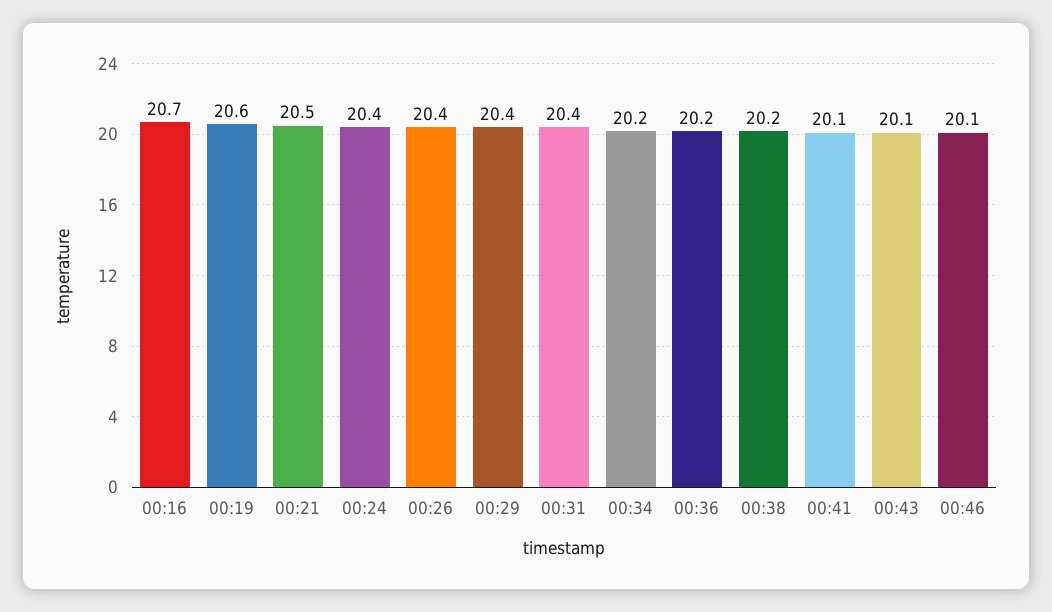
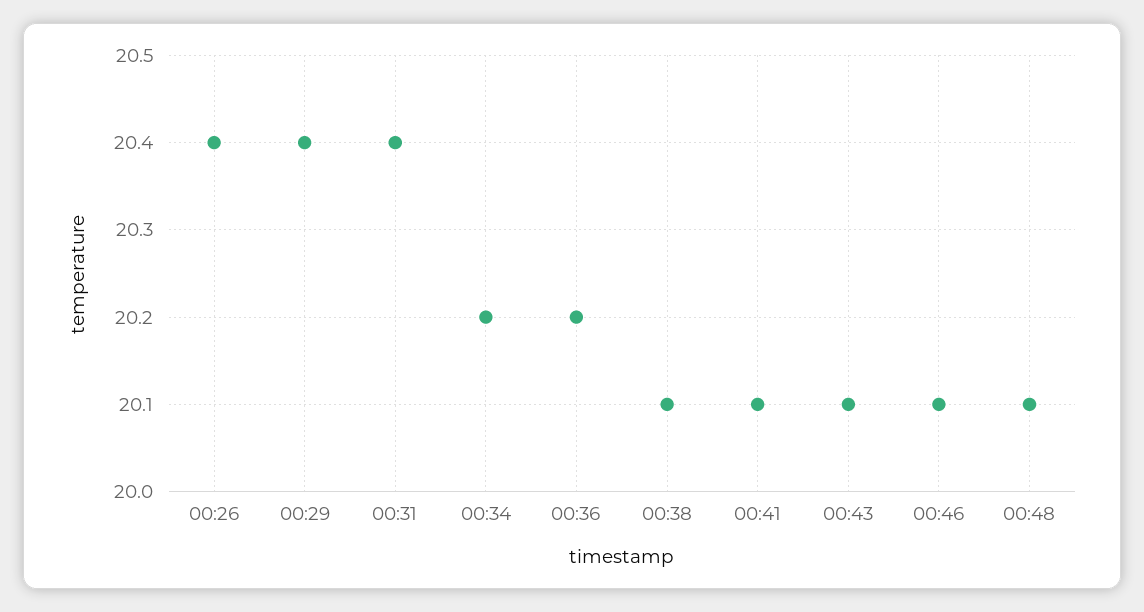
00:16: 20.7 -> none
00:19: 20.6 -> none
00:21: 20.5 -> none
00:24: 20.4 -> none
00:38: 20.2 -> 20.1
00:48: none -> 20.1

